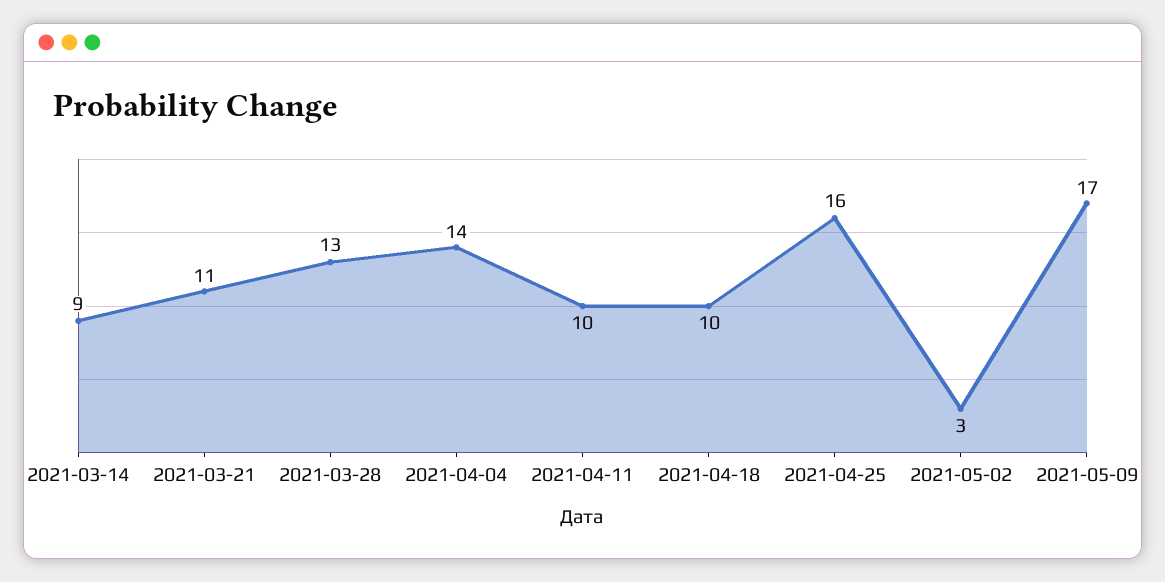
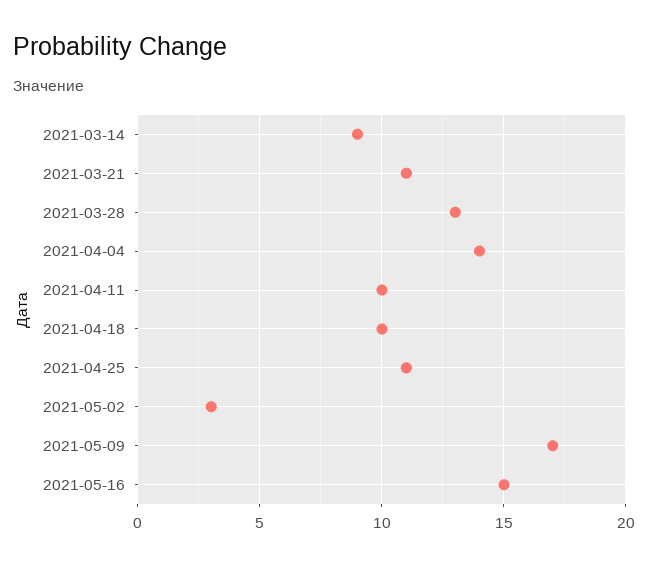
2021-04-25: 16 -> 11
2021-05-16: none -> 15

